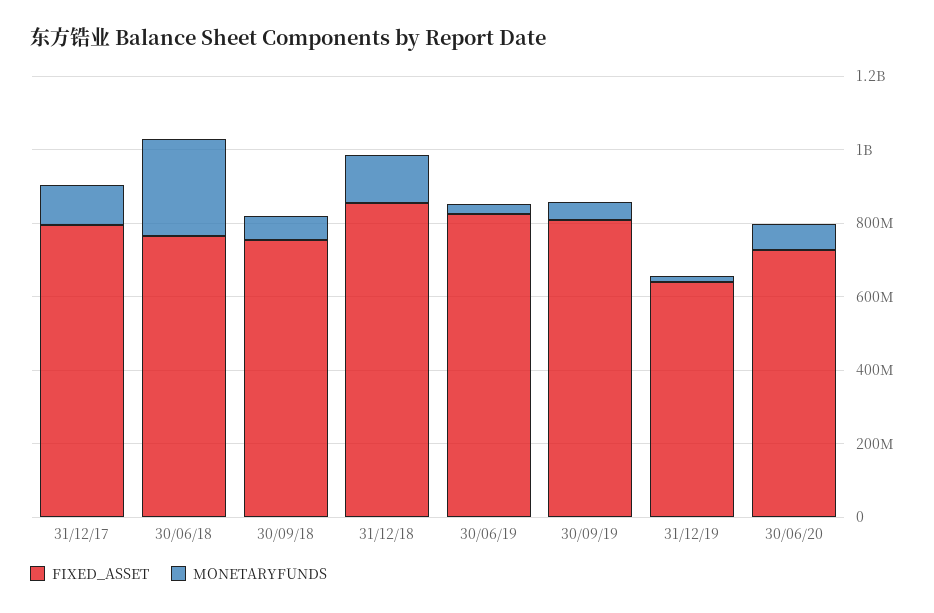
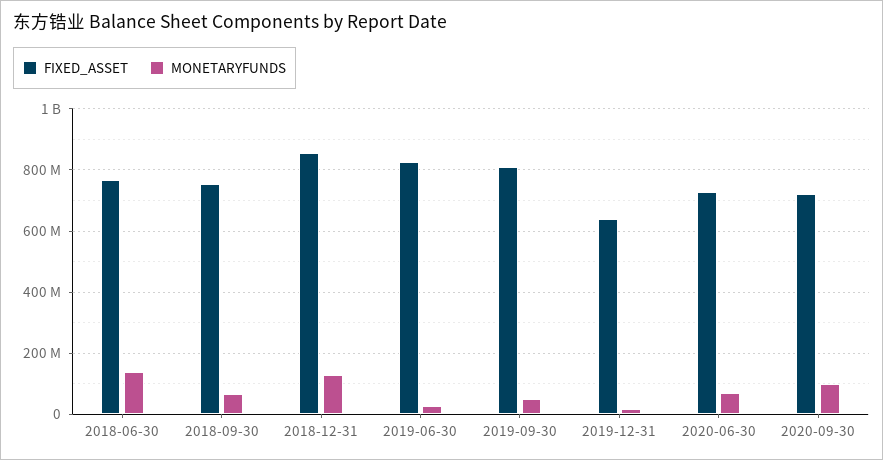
FIXED_ASSET, 31/12/17: 800000000 -> none
MONETARYFUNDS, 31/12/17: 100000000 -> none
MONETARYFUNDS, 30/06/18: 250000000 -> 140000000
FIXED_ASSET, 2020-09-30: none -> 720000000
MONETARYFUNDS, 2020-09-30: none -> 100000000

